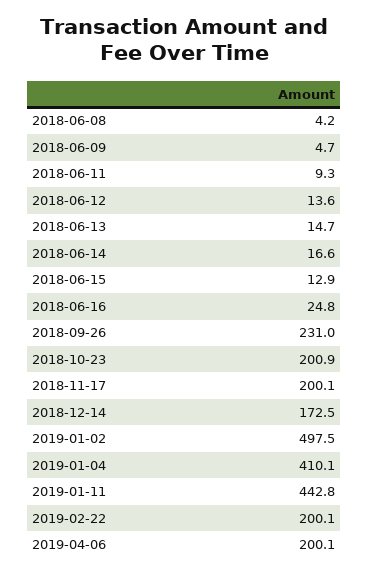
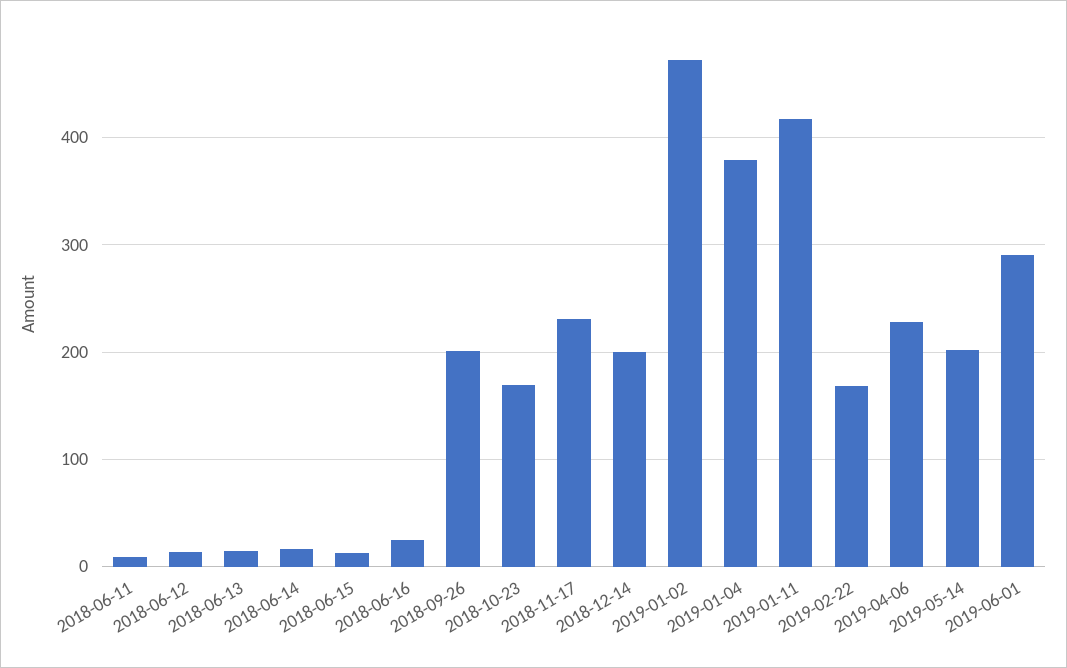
2018-06-08: 4.2 -> none
2018-06-09: 4.7 -> none
2018-09-26: 231 -> 200
2018-10-23: 200.9 -> 170
2018-11-17: 200.1 -> 230
2018-12-14: 172.5 -> 200
2019-01-02: 497.5 -> 470
2019-01-04: 410.1 -> 380
2019-01-11: 442.8 -> 420
2019-02-22: 200.1 -> 170
2019-04-06: 200.1 -> 230
2019-05-14: none -> 200
2019-06-01: none -> 290

